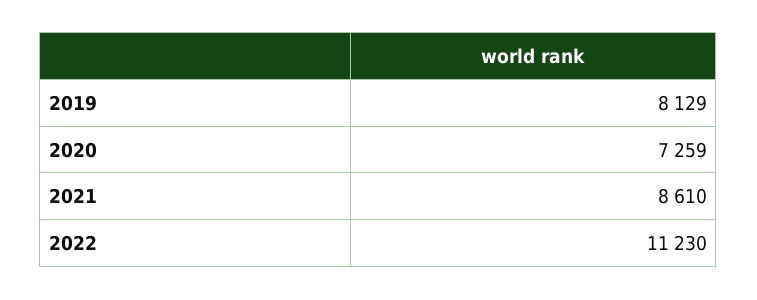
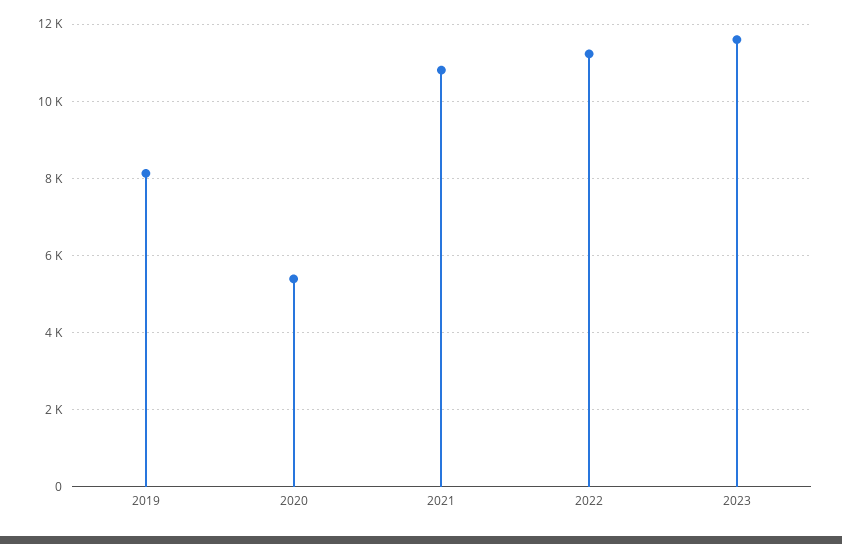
2020: 7259 -> 5400
2021: 8610 -> 10800
2023: none -> 11600

